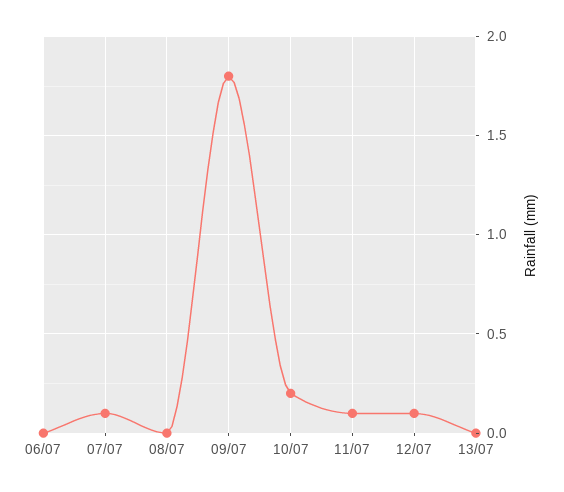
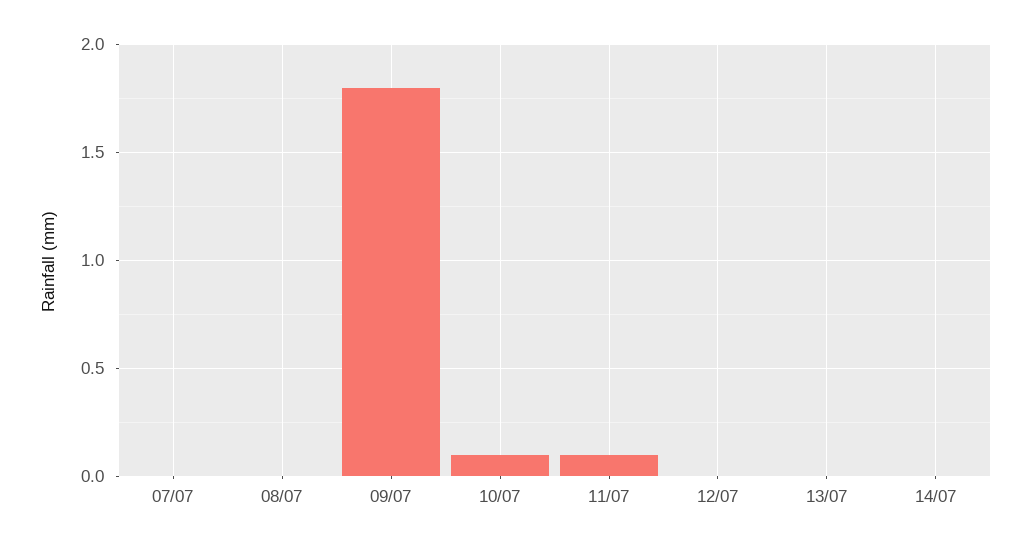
06/07: 0 -> none
07/07: 0.1 -> 0
10/07: 0.2 -> 0.1
12/07: 0.1 -> 0
14/07: none -> 0

